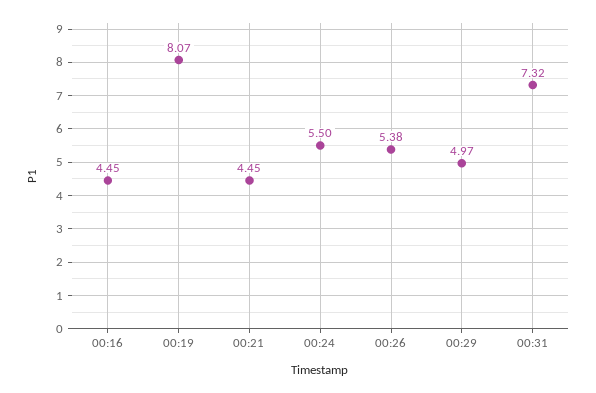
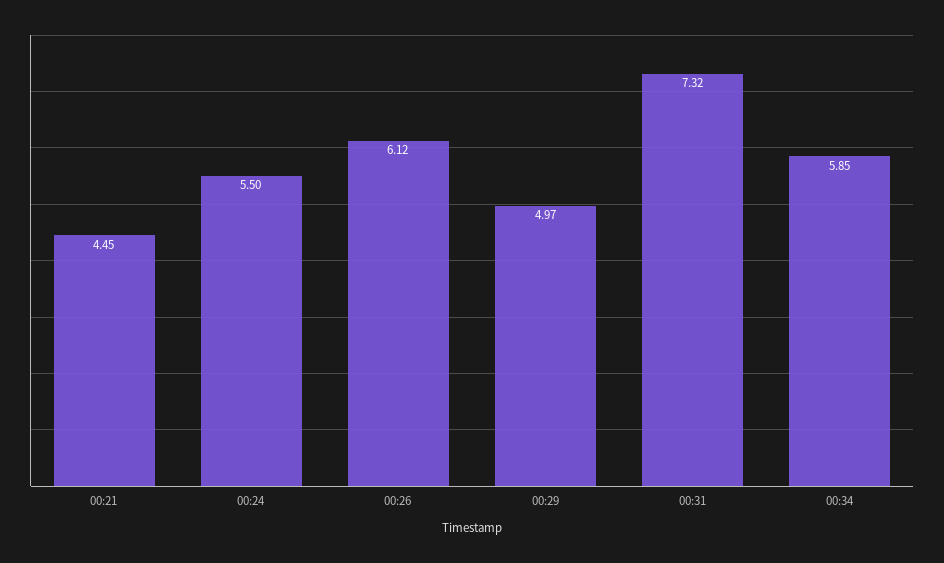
00:16: 4.45 -> none
00:19: 8.07 -> none
00:26: 5.38 -> 6.12
00:34: none -> 5.85

